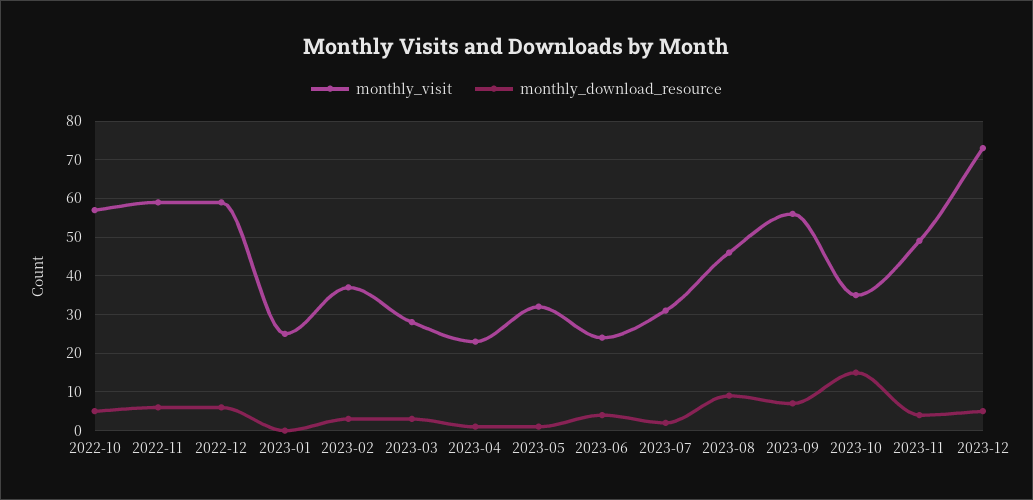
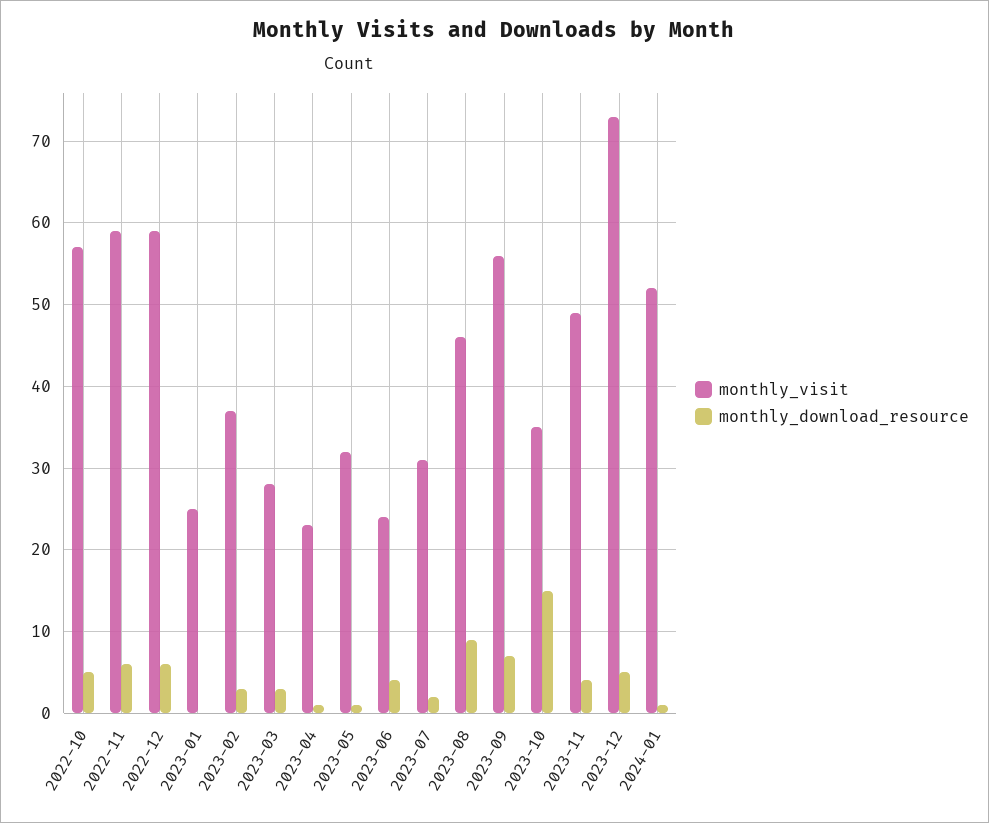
monthly_visit, 2024-01: none -> 52
monthly_download_resource, 2024-01: none -> 1

